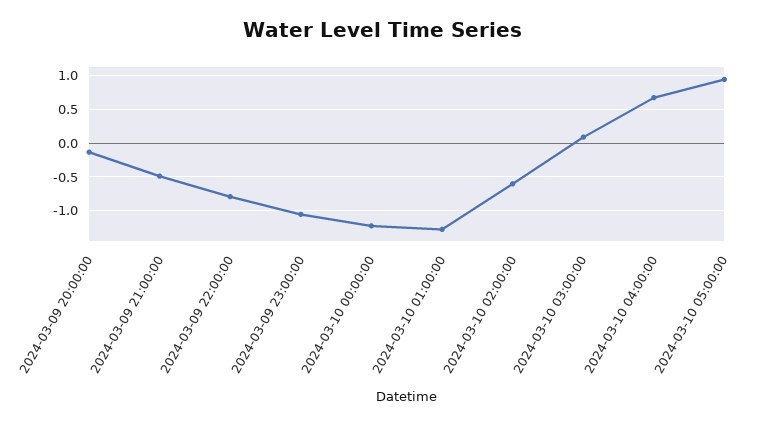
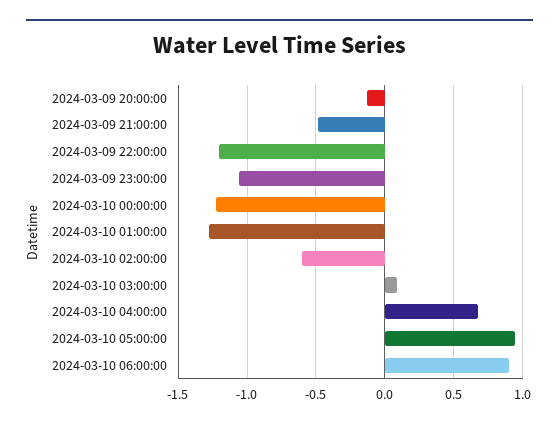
2024-03-09 22:00:00: -0.8 -> -1.2
2024-03-10 06:00:00: none -> 0.9

